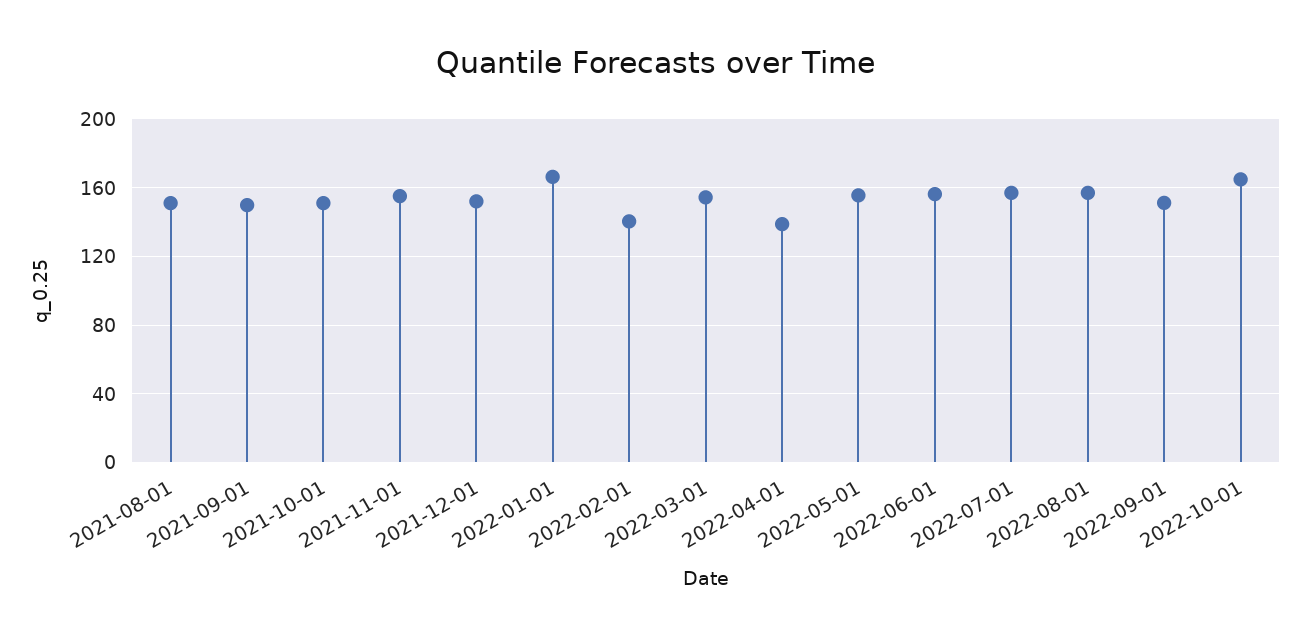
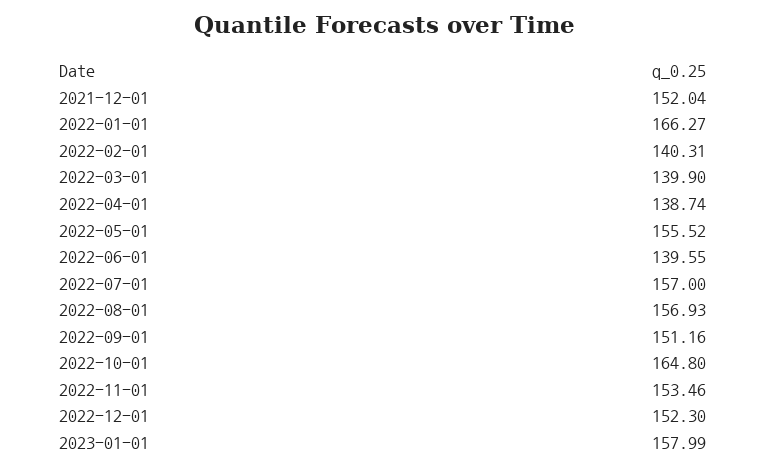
2021-08-01: 150 -> none
2021-09-01: 150 -> none
2021-10-01: 150 -> none
2021-11-01: 155 -> none
2022-03-01: 155 -> 139.9
2022-06-01: 155 -> 139.55
2022-11-01: none -> 153.46
2022-12-01: none -> 152.3
2023-01-01: none -> 157.99

